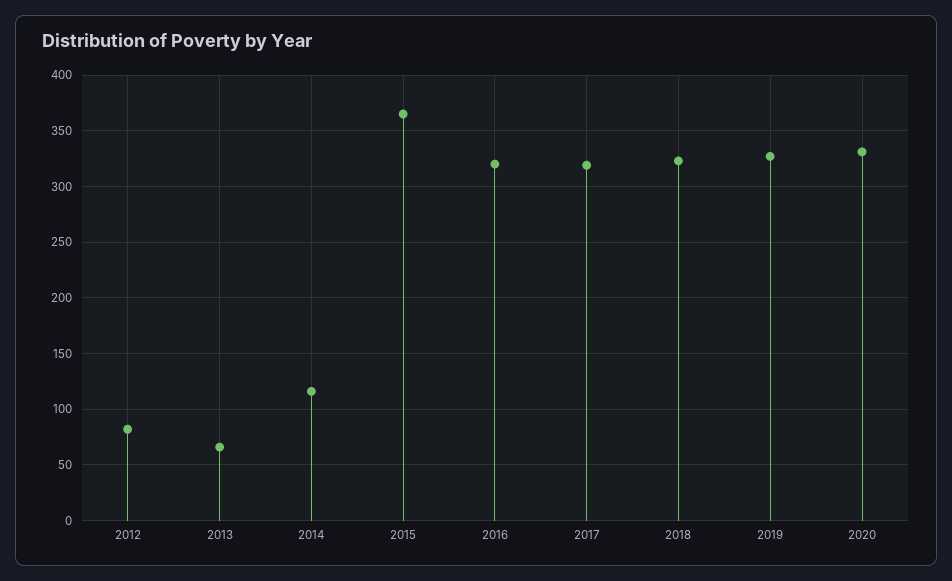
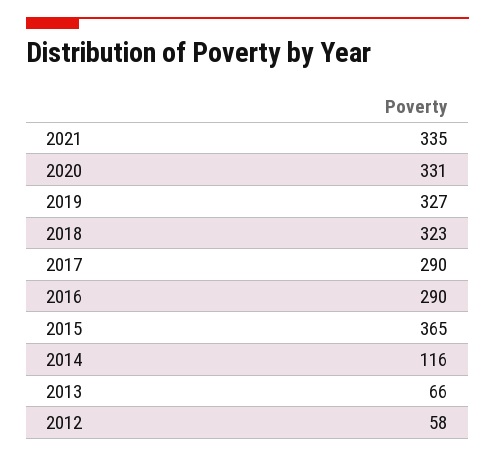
2012: 80 -> 58
2016: 320 -> 290
2017: 320 -> 290
2021: none -> 335

